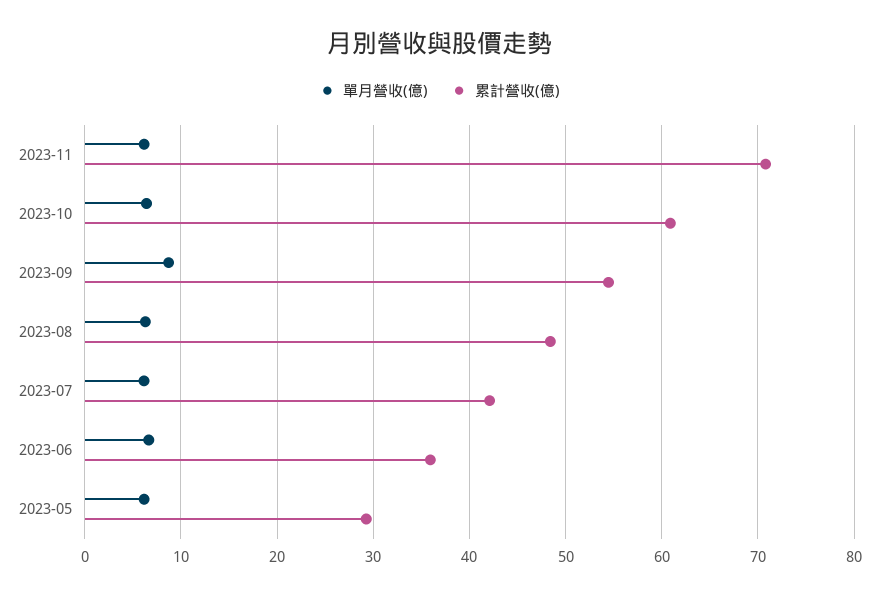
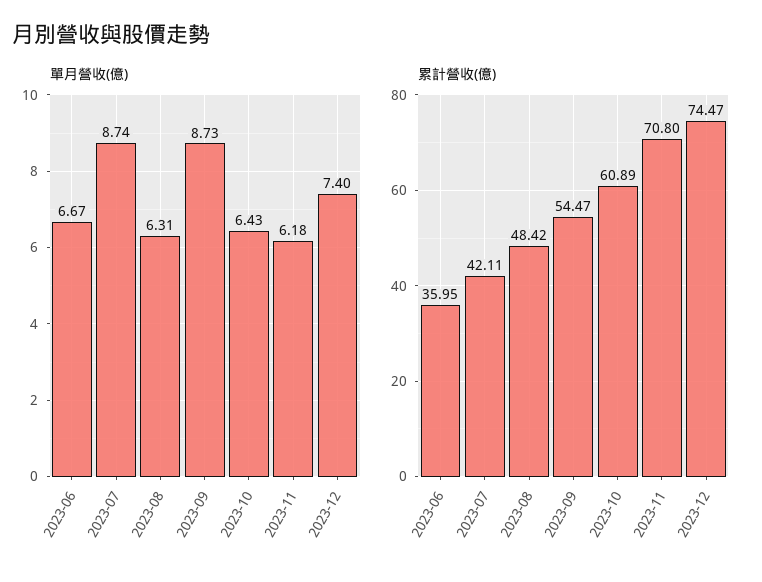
單月營收(億), 2023-07: 6 -> 8.74
單月營收(億), 2023-05: 6 -> none
累計營收(億), 2023-05: 29 -> none
單月營收(億), 2023-12: none -> 7.4
累計營收(億), 2023-12: none -> 74.47

